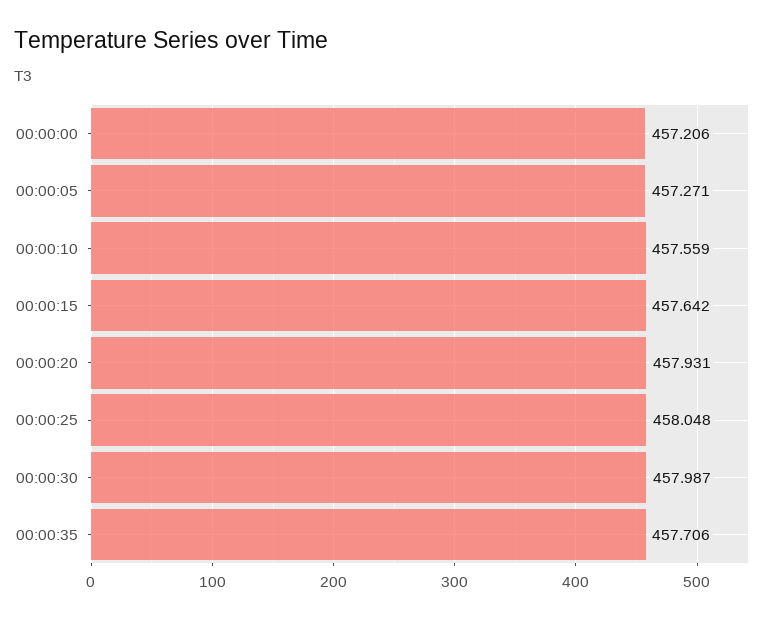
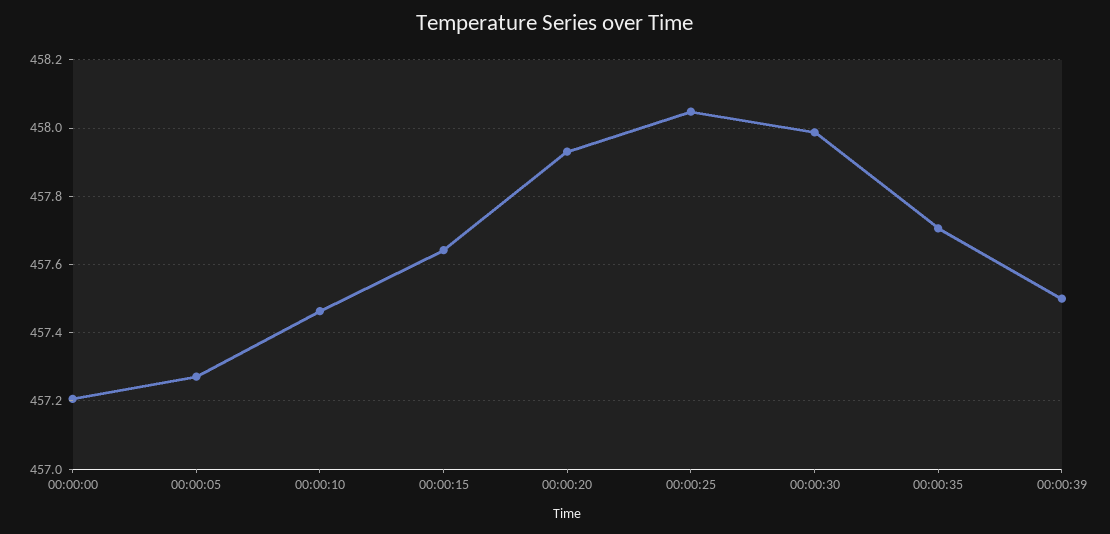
00:00:10: 457.559 -> 457.46
00:00:39: none -> 457.5

